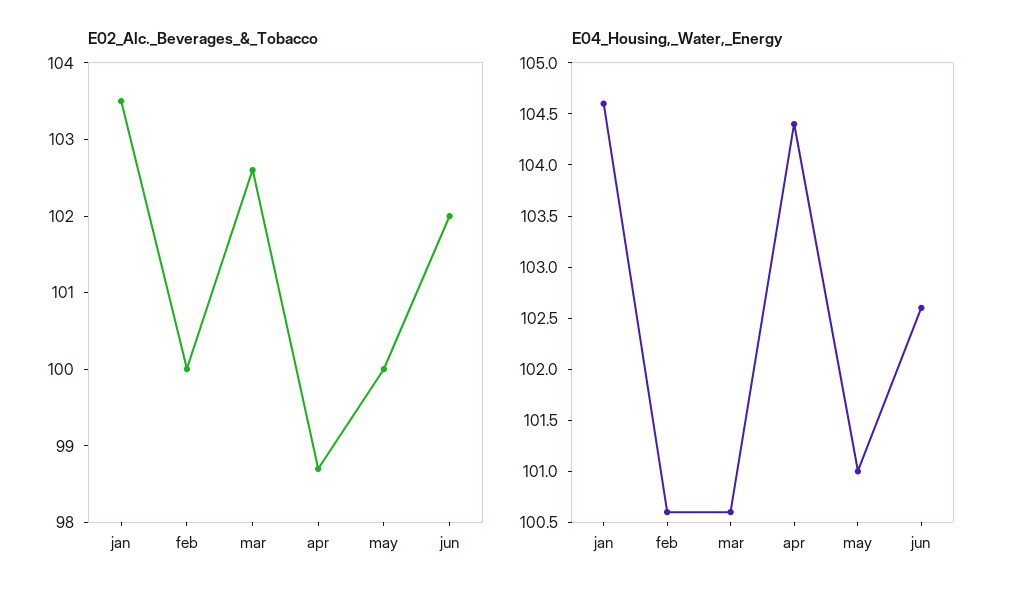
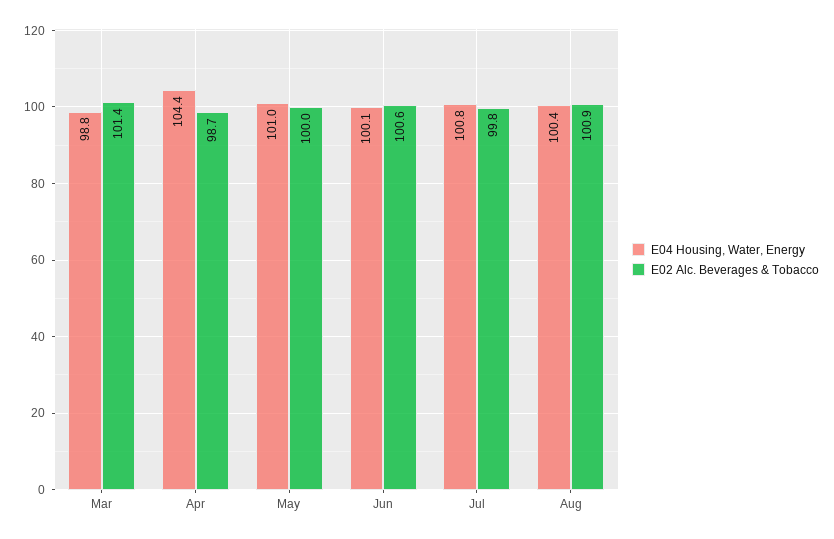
E02_Alc._Beverages_&_Tobacco, jan: 103.5 -> none
E02_Alc._Beverages_&_Tobacco, feb: 100 -> none
E02_Alc._Beverages_&_Tobacco, mar: 102.5 -> 101.4
E02_Alc._Beverages_&_Tobacco, jun: 102 -> 100.6
E04_Housing,_Water,_Energy, jan: 104.6 -> none
E04_Housing,_Water,_Energy, feb: 100.6 -> none
E04_Housing,_Water,_Energy, mar: 100.6 -> 98.8
E04_Housing,_Water,_Energy, jun: 102.6 -> 100.1
E04_Housing,_Water,_Energy, Jul: none -> 100.8
E02_Alc._Beverages_&_Tobacco, Jul: none -> 99.8
E04_Housing,_Water,_Energy, Aug: none -> 100.4
E02_Alc._Beverages_&_Tobacco, Aug: none -> 100.9

